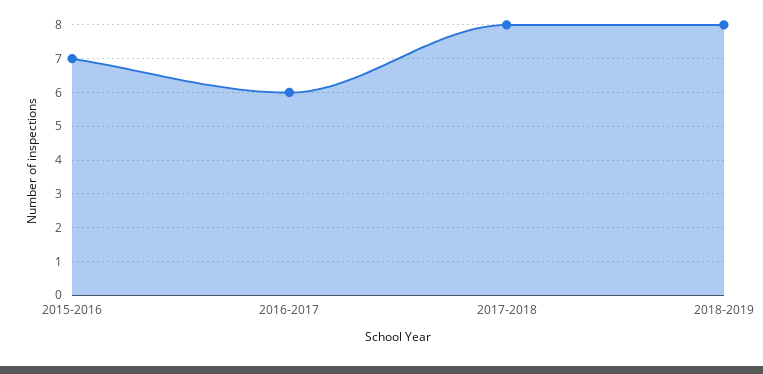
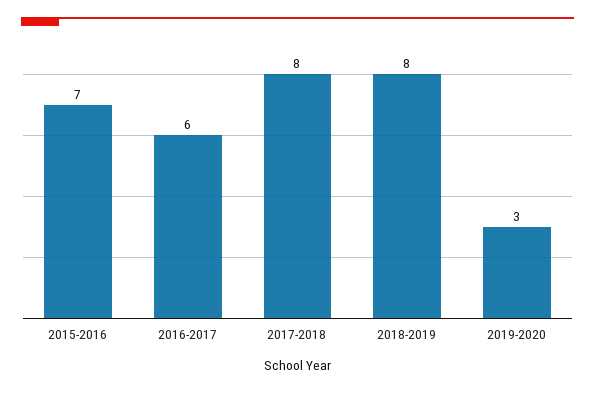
2019-2020: none -> 3

